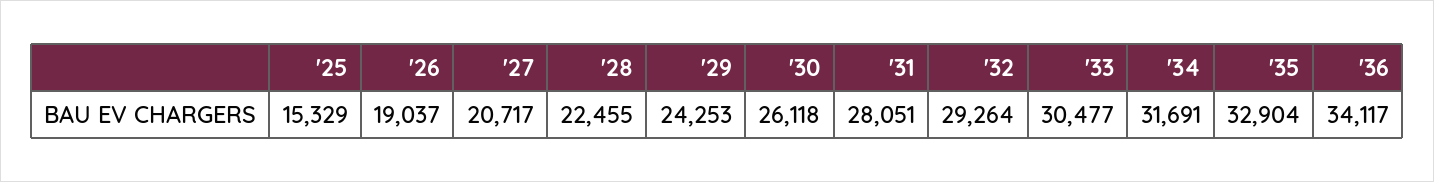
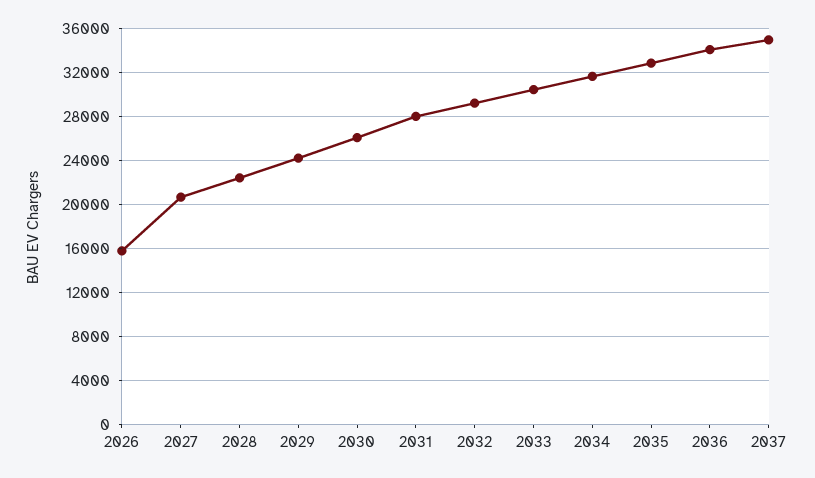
'25: 15329 -> none
'26: 19037 -> 16000
2037: none -> 35000

